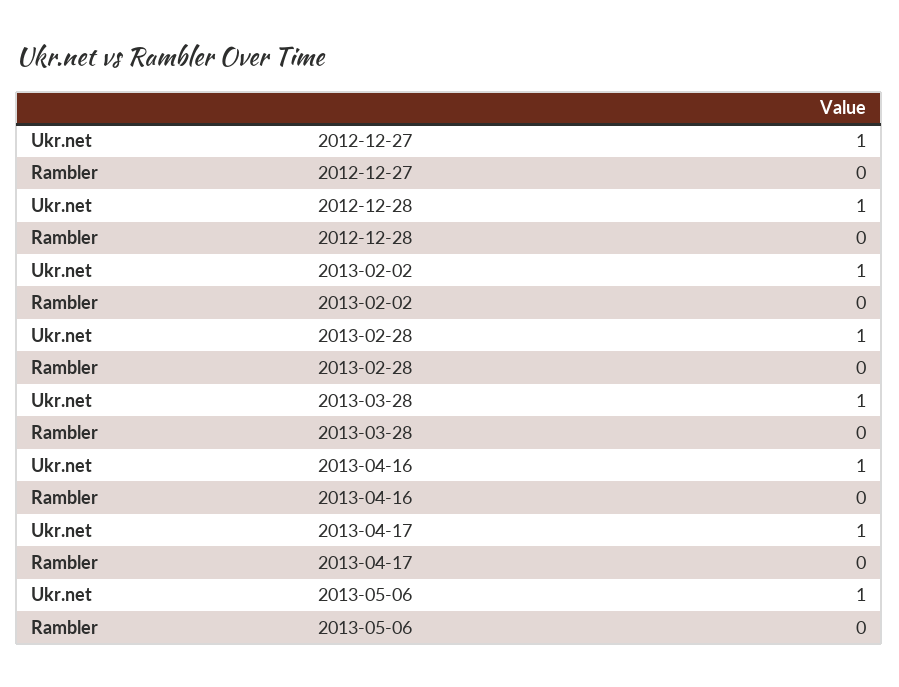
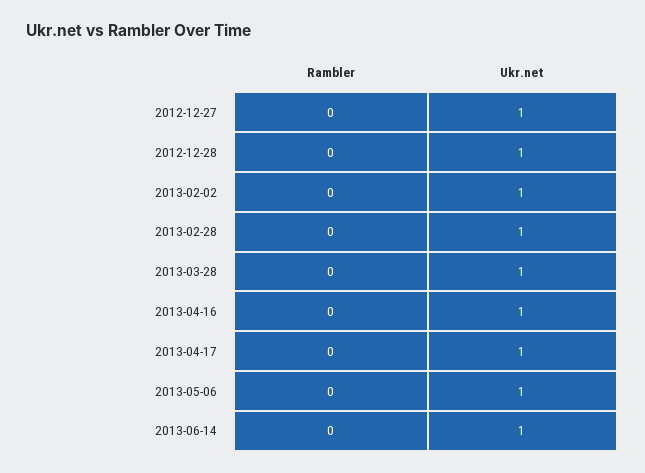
Rambler, 2013-06-14: none -> 0
Ukr.net, 2013-06-14: none -> 1

